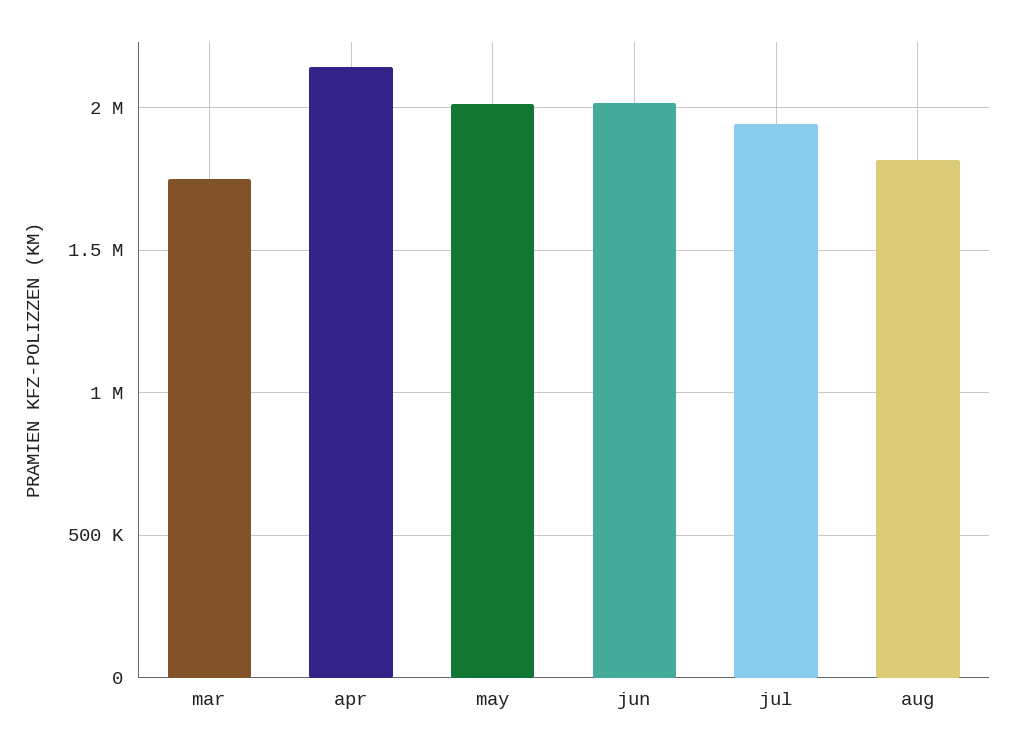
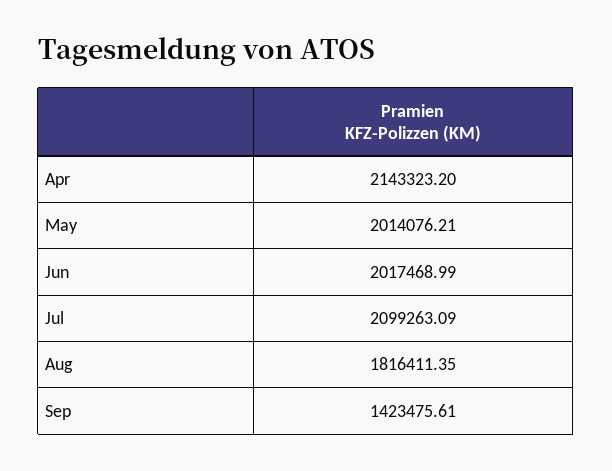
mar: 1750000 -> none
jul: 1950000 -> 2099263.09
Sep: none -> 1423475.61

